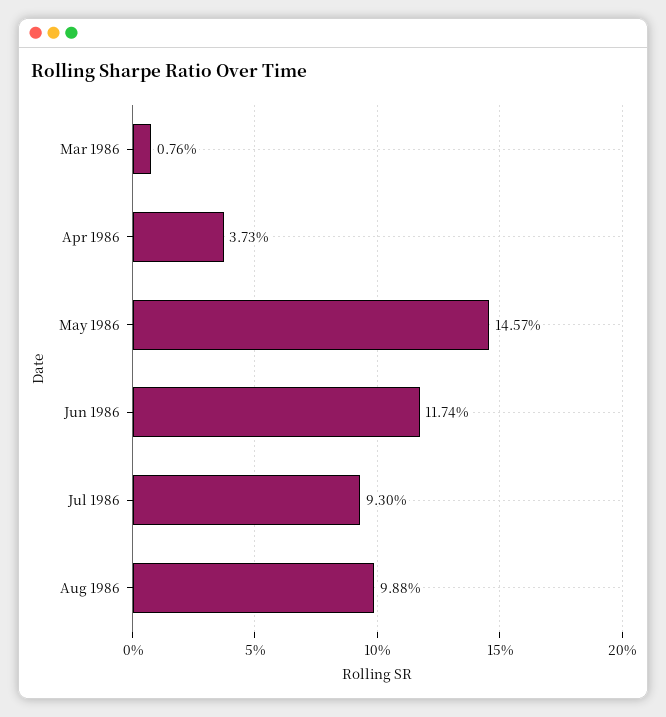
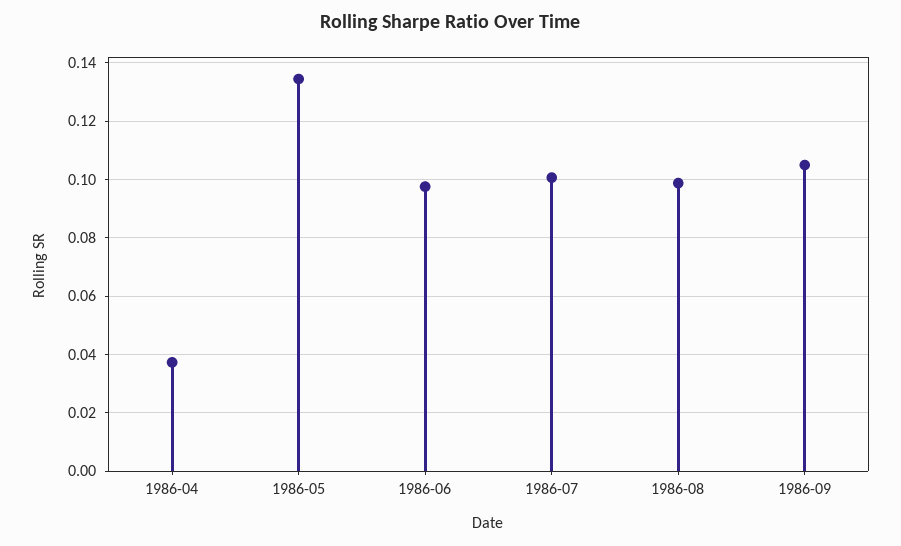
Mar 1986: 0.0076 -> none
May 1986: 0.1457 -> 0.135
Jun 1986: 0.1174 -> 0.0975
Jul 1986: 0.093 -> 0.1
1986-09: none -> 0.105

